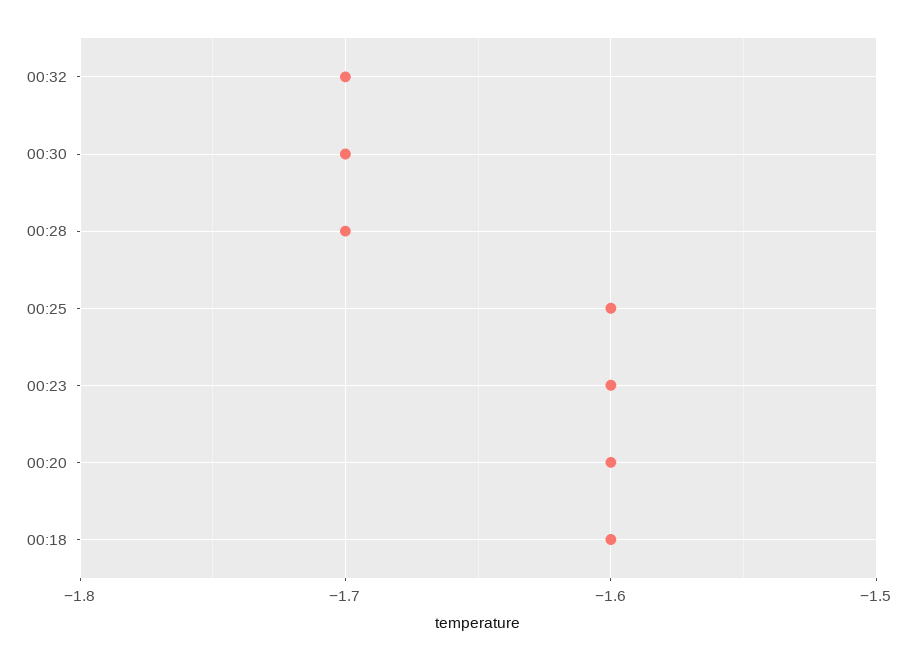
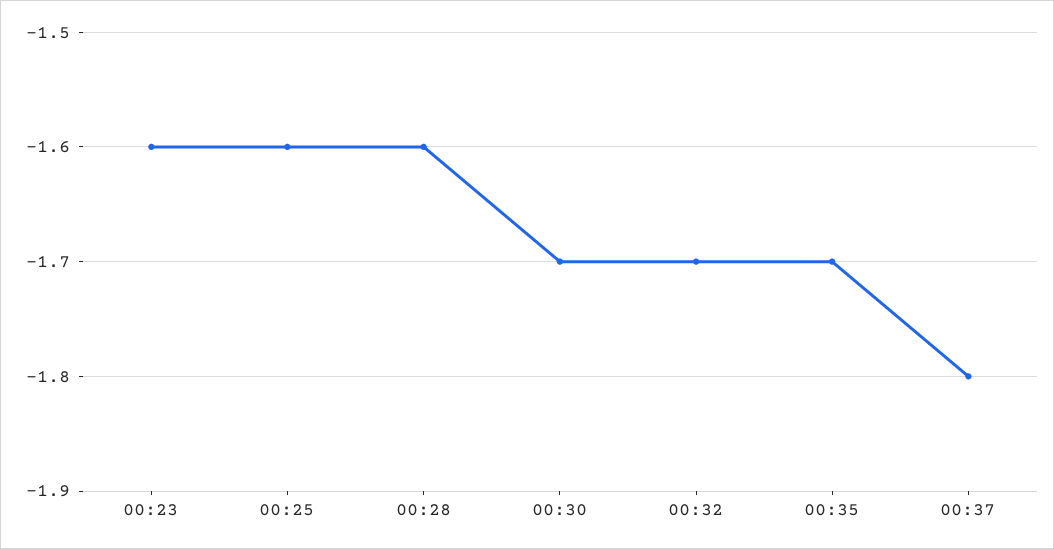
00:28: -1.7 -> -1.6
00:20: -1.6 -> none
00:18: -1.6 -> none
00:35: none -> -1.7
00:37: none -> -1.8

